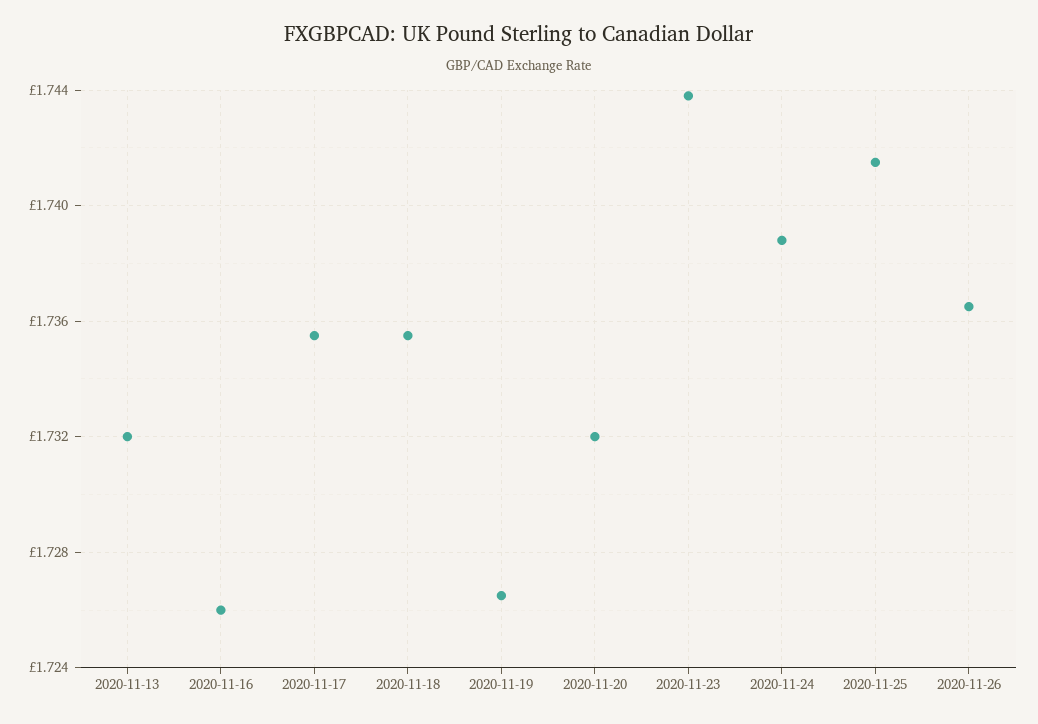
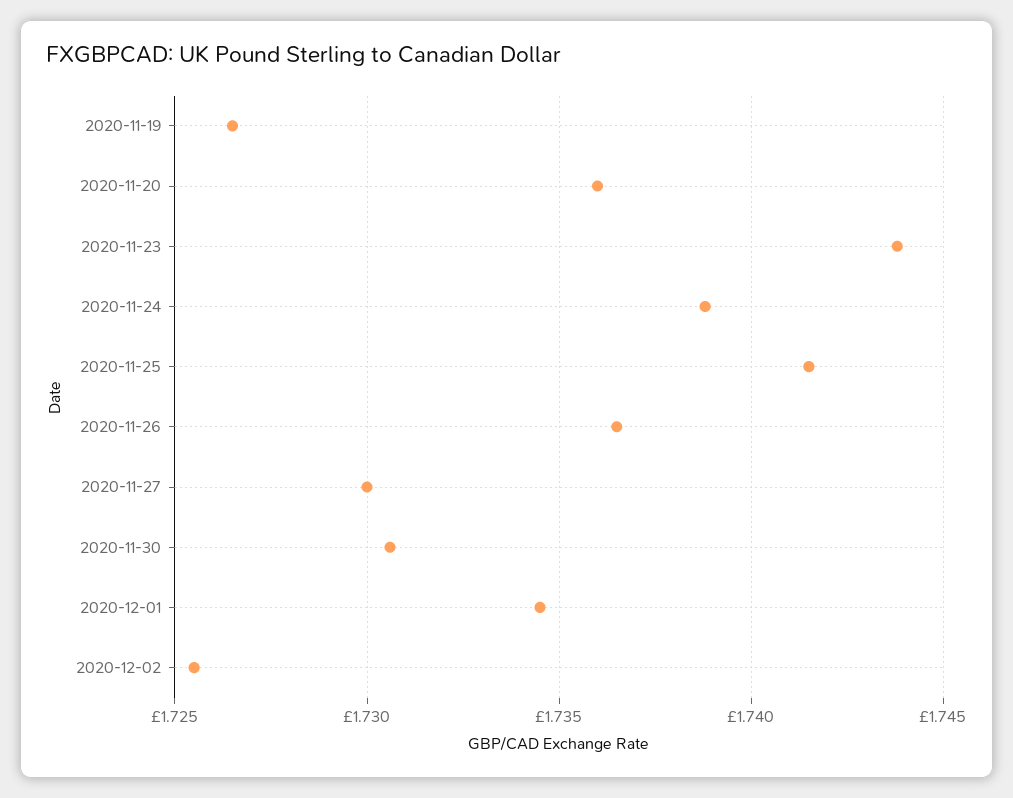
2020-11-13: 1.732 -> none
2020-11-16: 1.726 -> none
2020-11-17: 1.7355 -> none
2020-11-18: 1.7355 -> none
2020-11-20: 1.732 -> 1.736
2020-11-27: none -> 1.73
2020-11-30: none -> 1.7305
2020-12-01: none -> 1.7345
2020-12-02: none -> 1.7255

